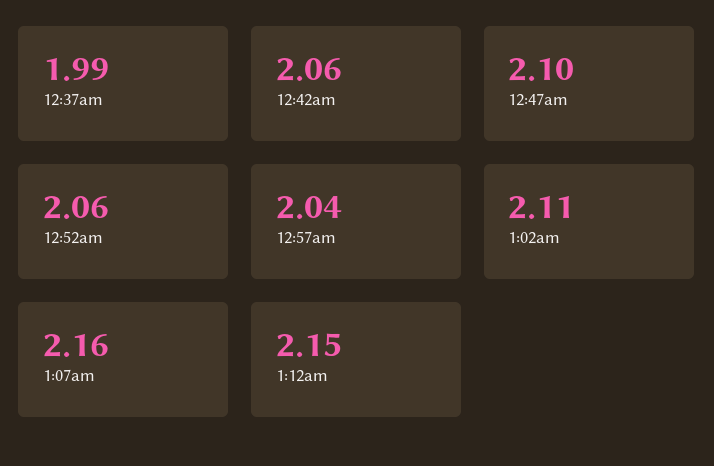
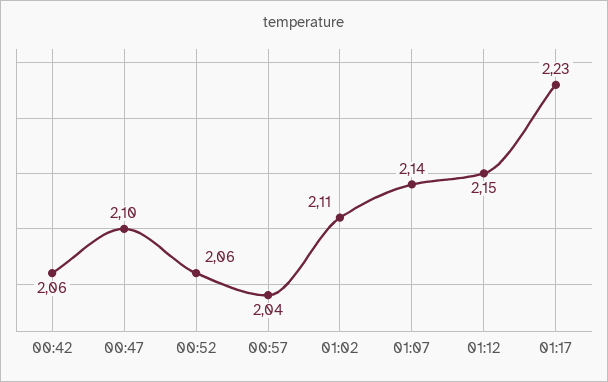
12:37am: 1.99 -> none
1:07am: 2.16 -> 2.14
01:17: none -> 2.23

